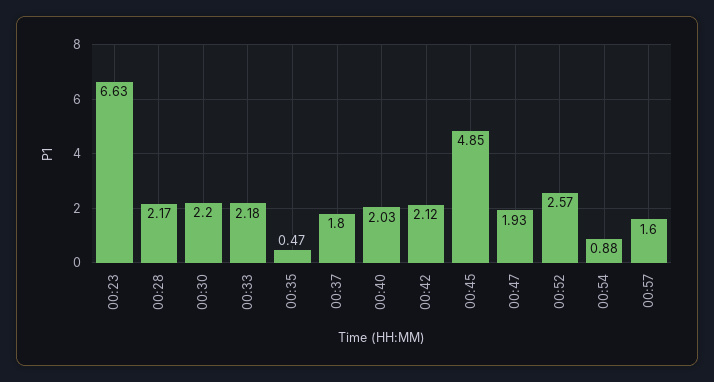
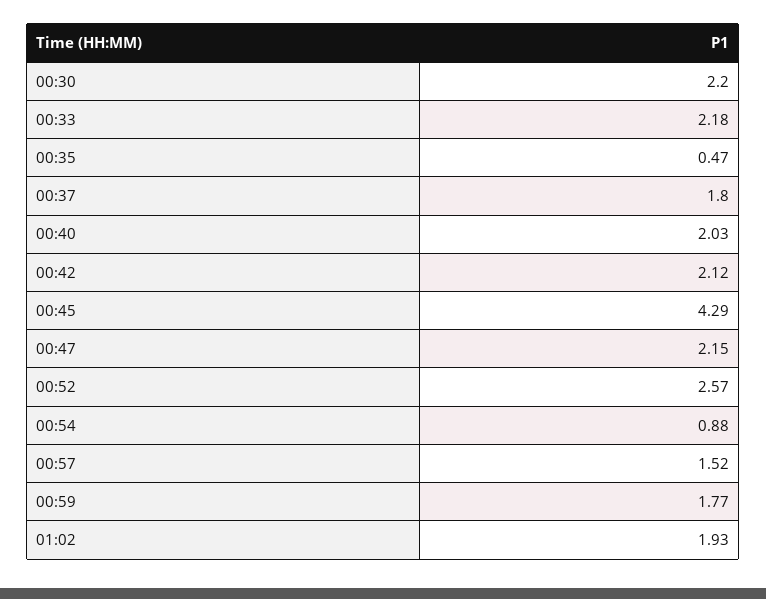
00:23: 6.63 -> none
00:28: 2.17 -> none
00:45: 4.85 -> 4.29
00:47: 1.93 -> 2.15
00:57: 1.6 -> 1.52
00:59: none -> 1.77
01:02: none -> 1.93

